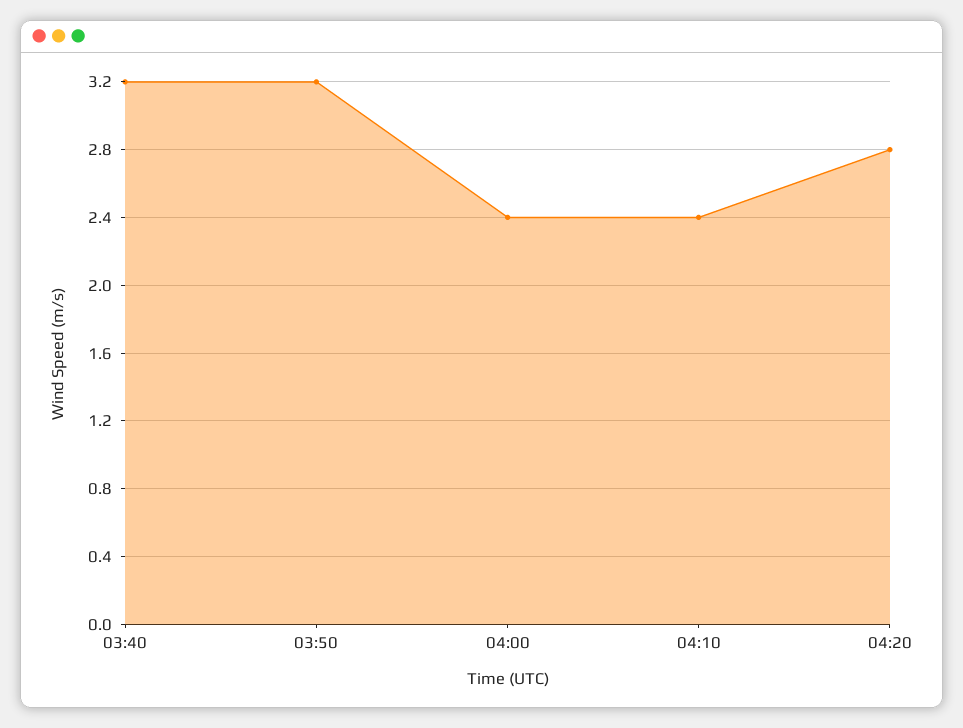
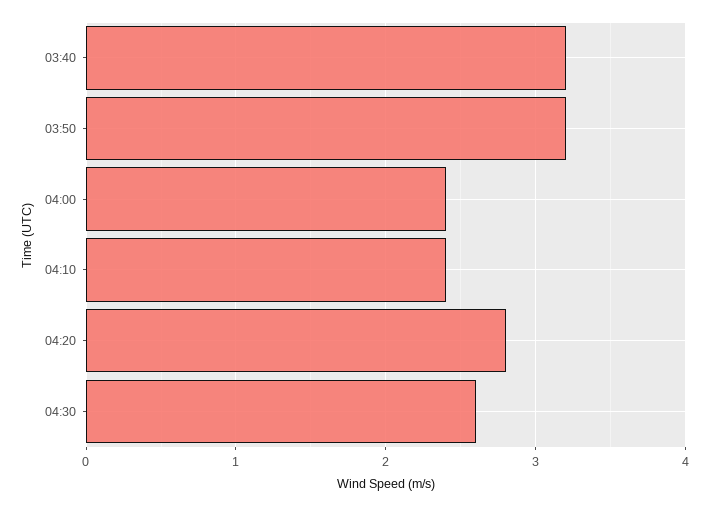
04:30: none -> 2.6

